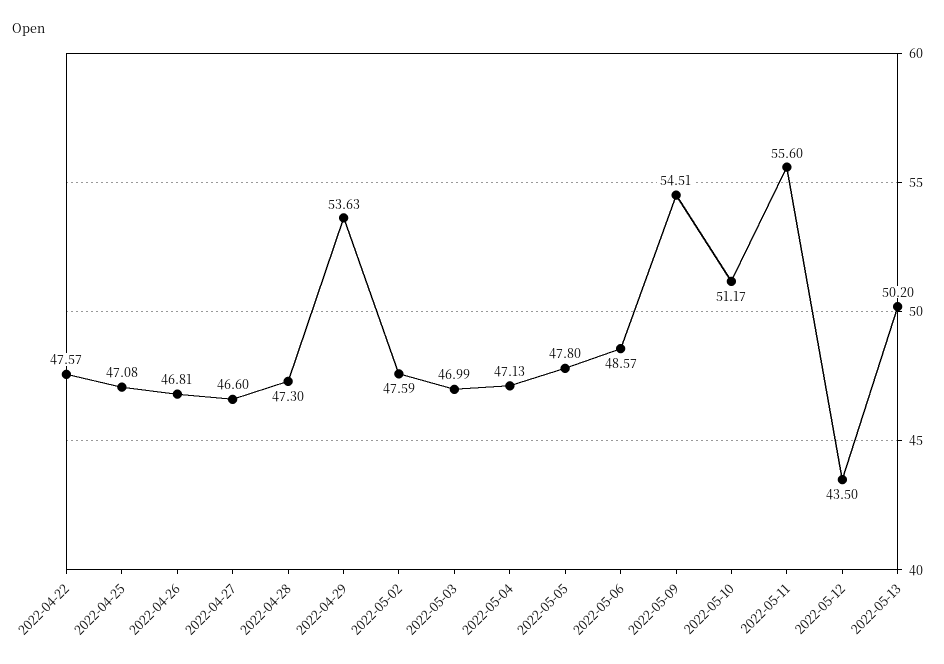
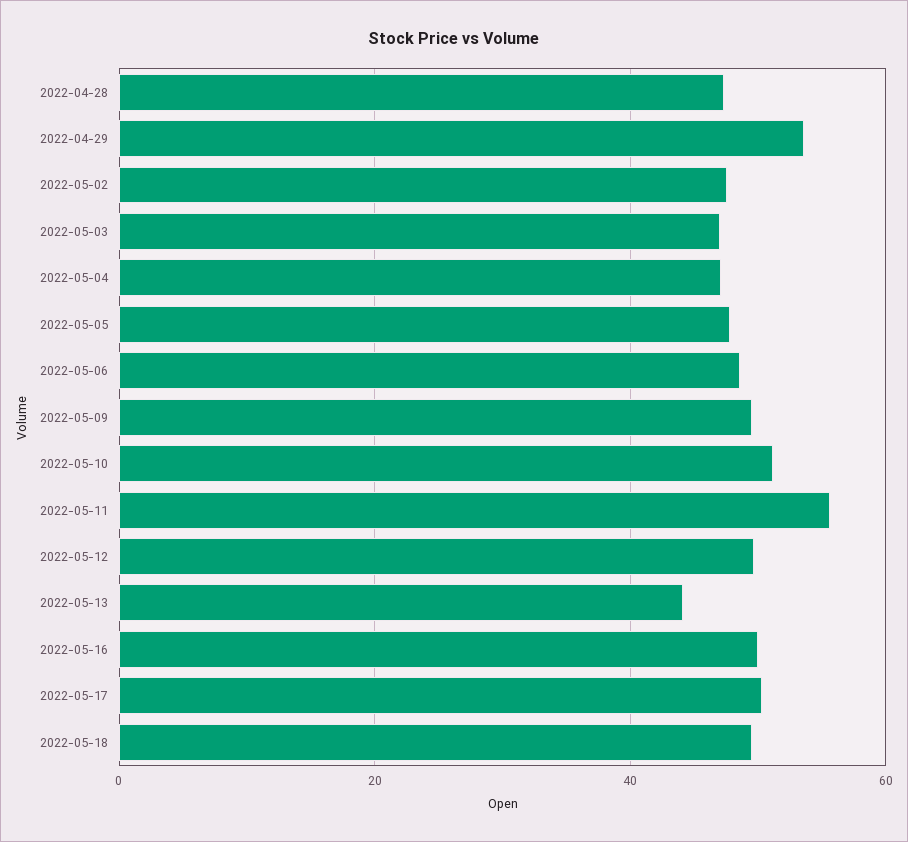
2022-04-22: 47.57 -> none
2022-04-25: 47.08 -> none
2022-04-26: 46.81 -> none
2022-04-27: 46.6 -> none
2022-05-09: 54.51 -> 50
2022-05-12: 43.5 -> 50
2022-05-13: 50.2 -> 44
2022-05-16: none -> 50
2022-05-17: none -> 50
2022-05-18: none -> 50

